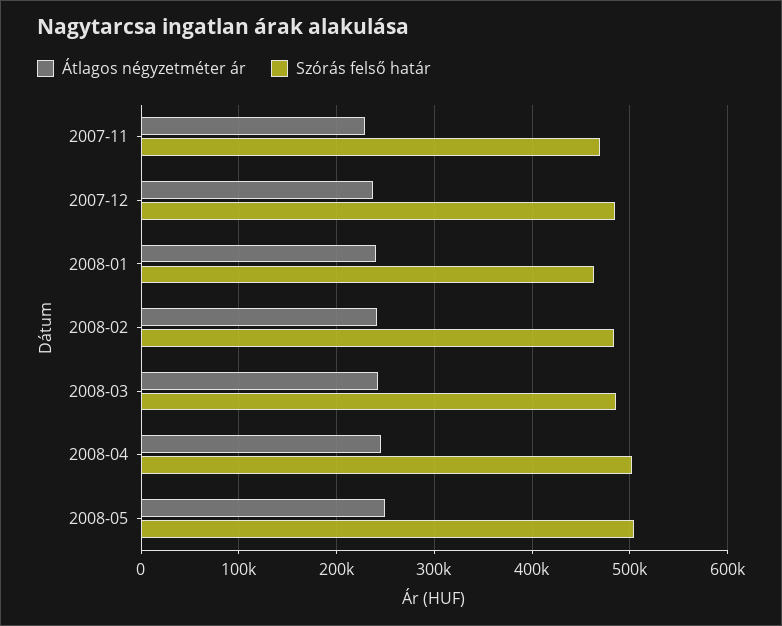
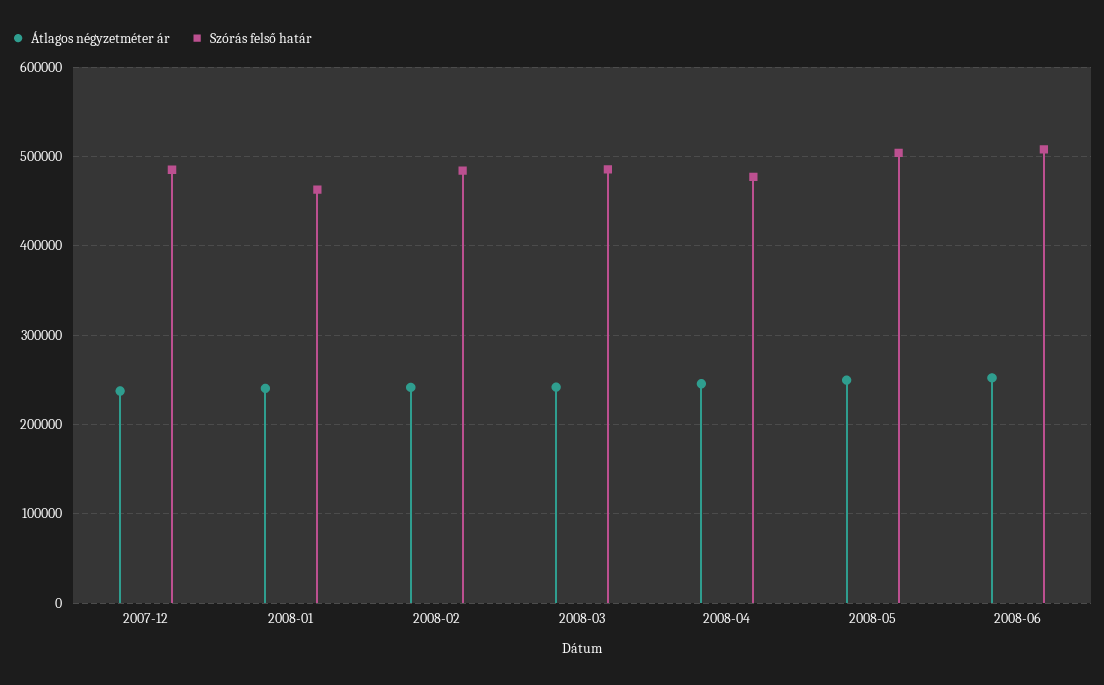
Átlagos négyzetméter ár, 2007-11: 230000 -> none
Szórás felső határ, 2007-11: 470000 -> none
Szórás felső határ, 2008-04: 500000 -> 480000
Átlagos négyzetméter ár, 2008-06: none -> 250000
Szórás felső határ, 2008-06: none -> 510000

